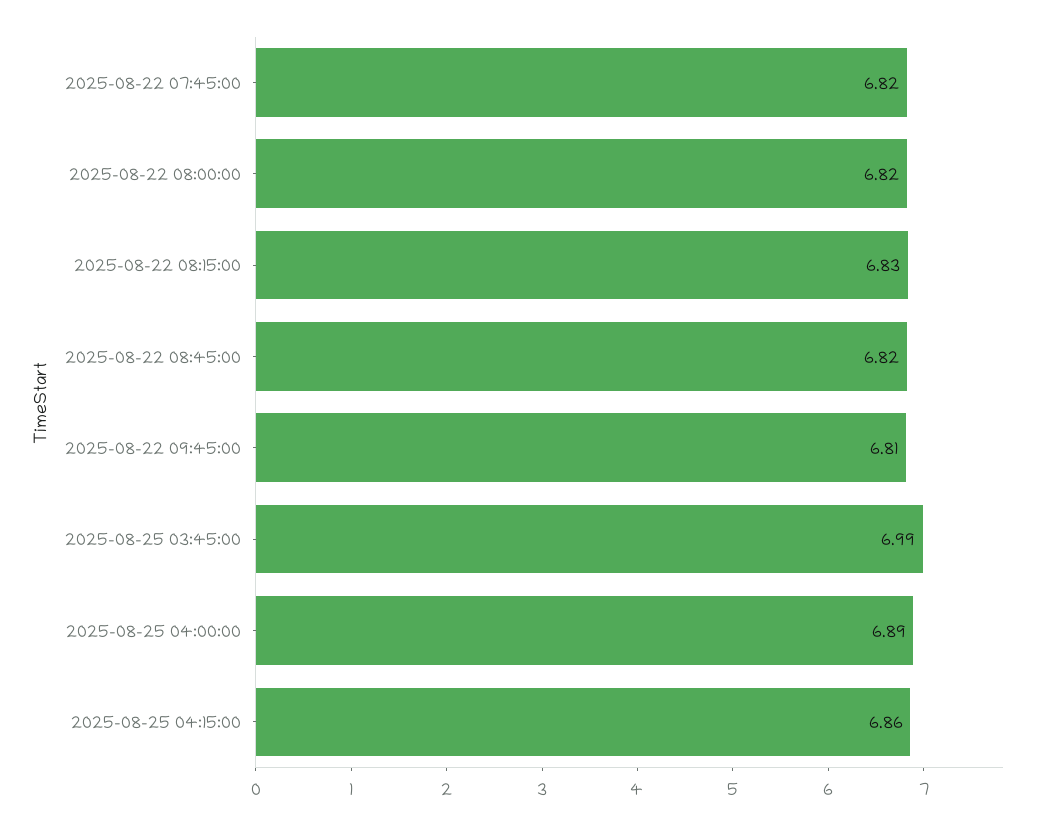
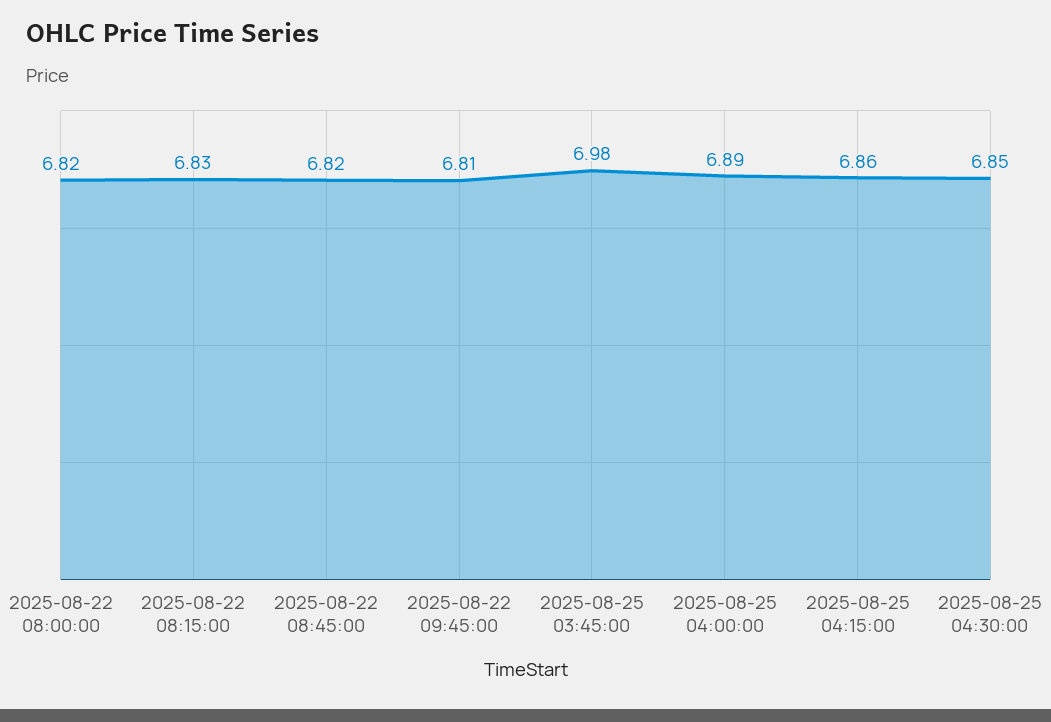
2025-08-22 07:45:00: 6.82 -> none
2025-08-25 03:45:00: 6.99 -> 6.98
2025-08-25 04:30:00: none -> 6.85

